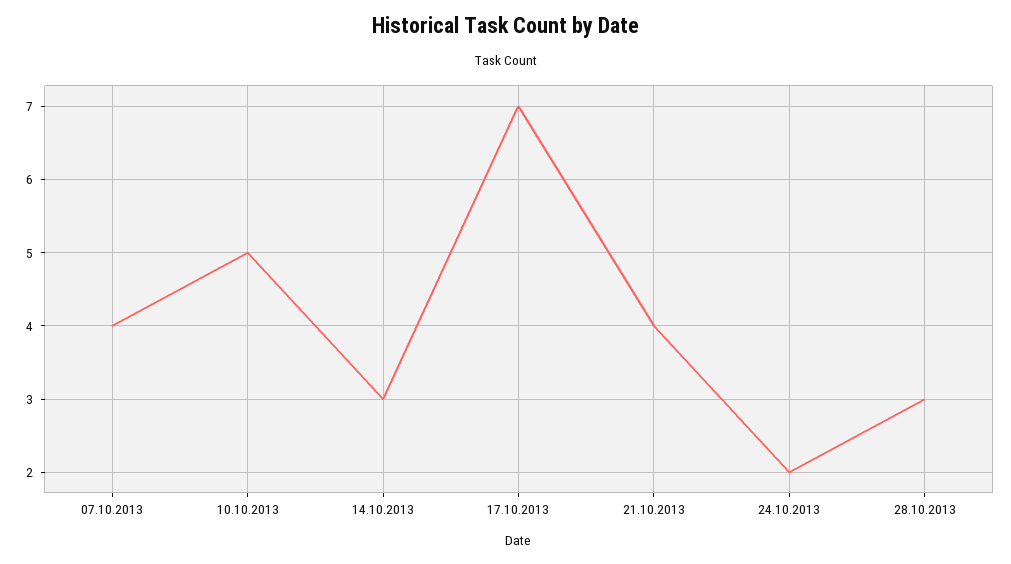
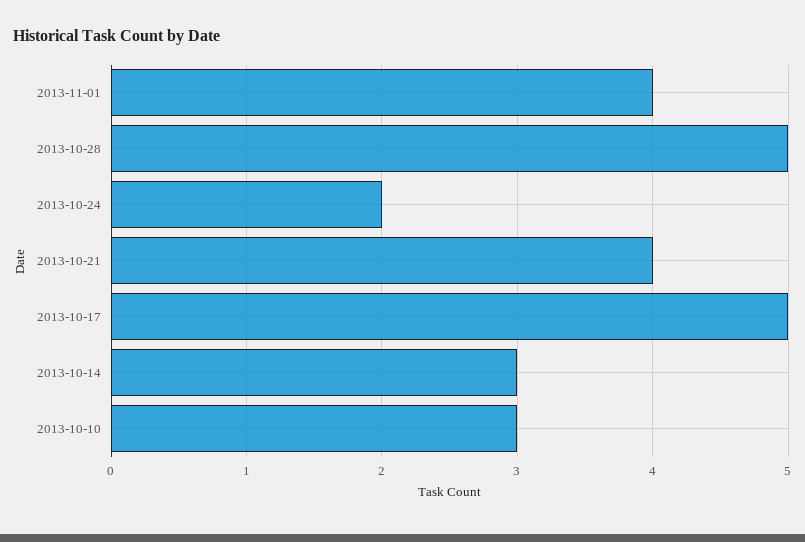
07.10.2013: 4 -> none
10.10.2013: 5 -> 3
17.10.2013: 7 -> 5
28.10.2013: 3 -> 5
2013-11-01: none -> 4

